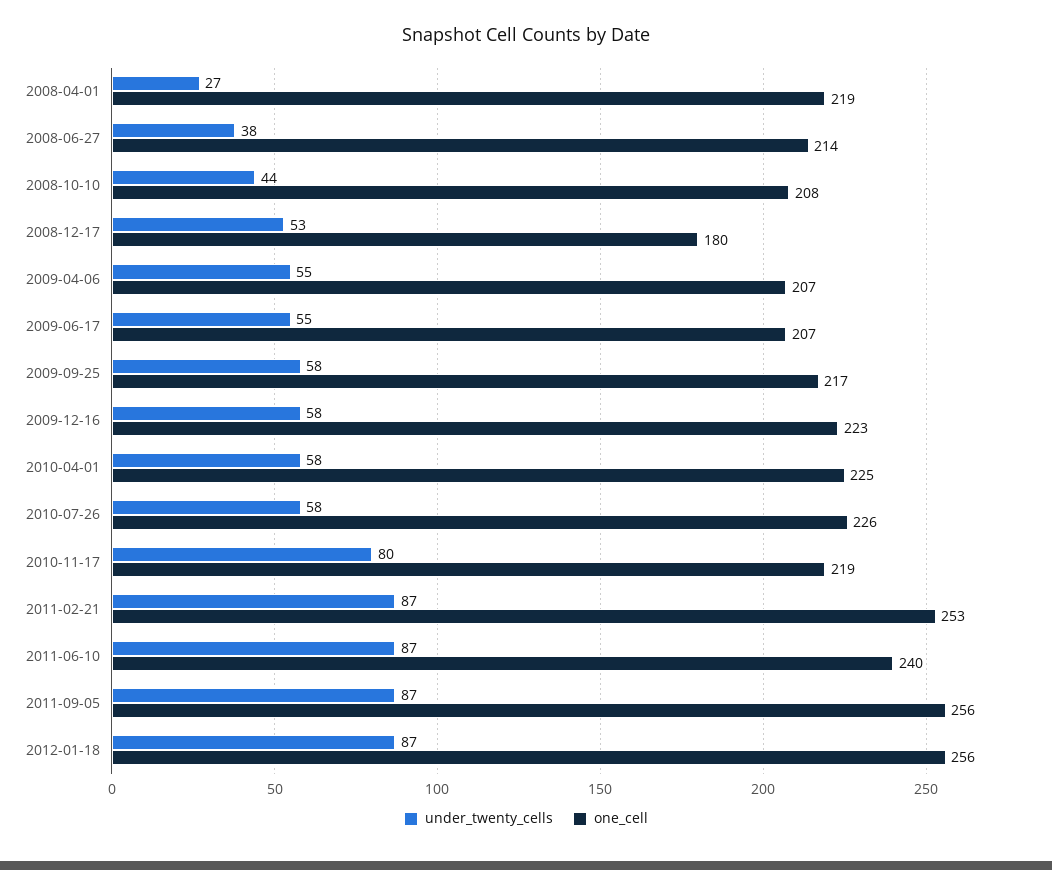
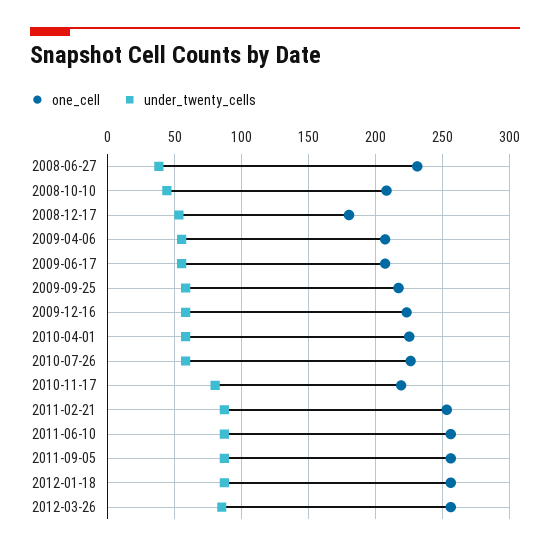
under_twenty_cells, 2008-04-01: 27 -> none
one_cell, 2008-04-01: 219 -> none
one_cell, 2008-06-27: 214 -> 230
one_cell, 2011-06-10: 240 -> 255
one_cell, 2012-03-26: none -> 255
under_twenty_cells, 2012-03-26: none -> 85

